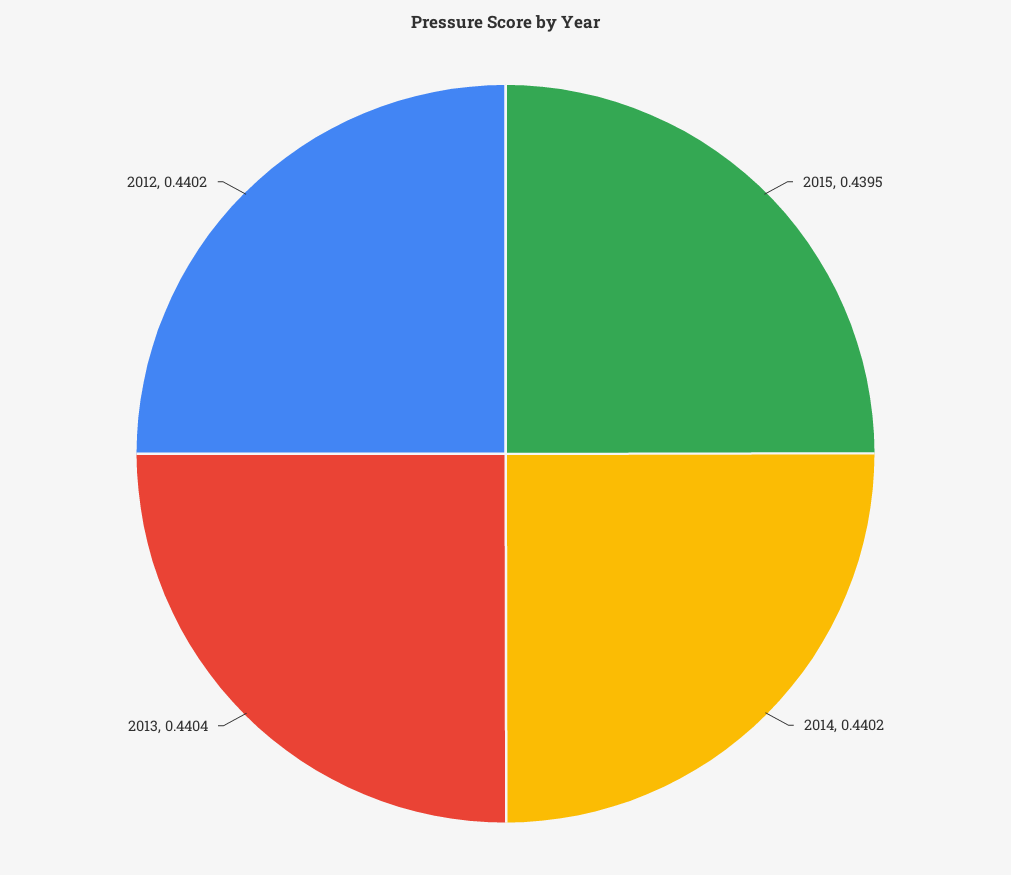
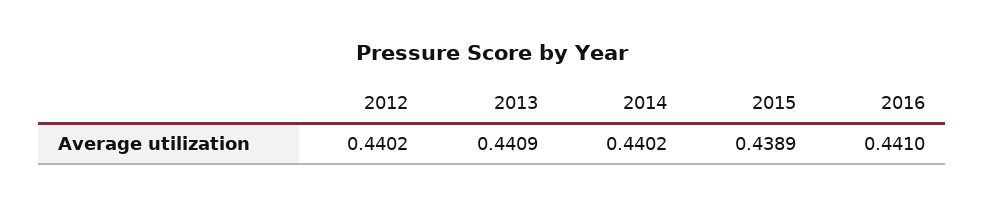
2015: 0.4395 -> 0.4389
2013: 0.4404 -> 0.4409
2016: none -> 0.441

